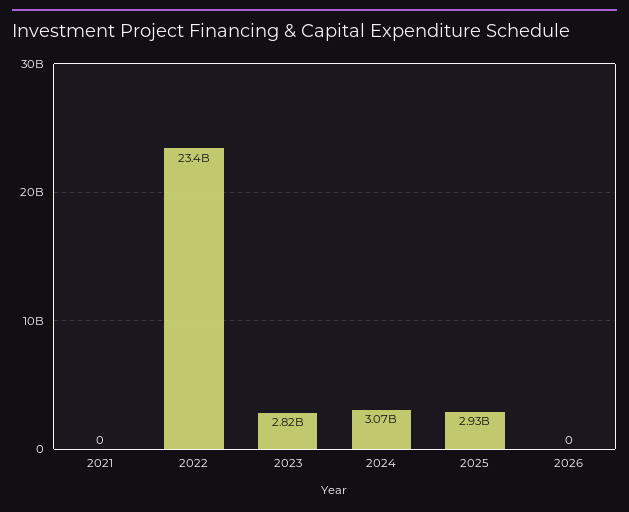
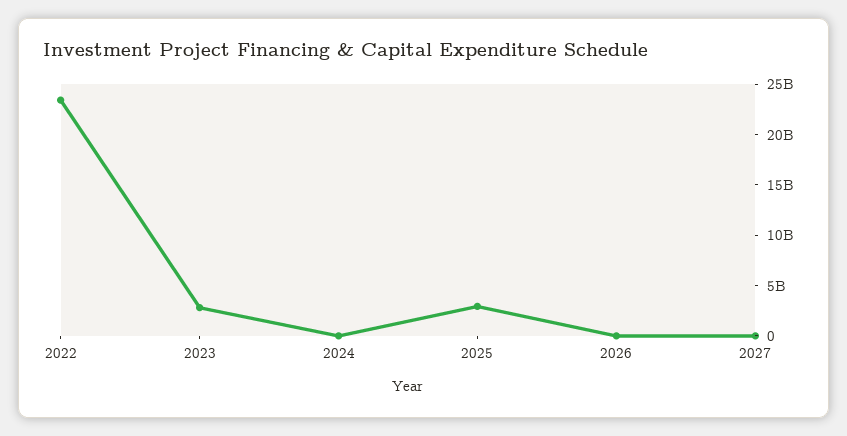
2021: 0 -> none
2024: 3070000000 -> 0
2027: none -> 0

